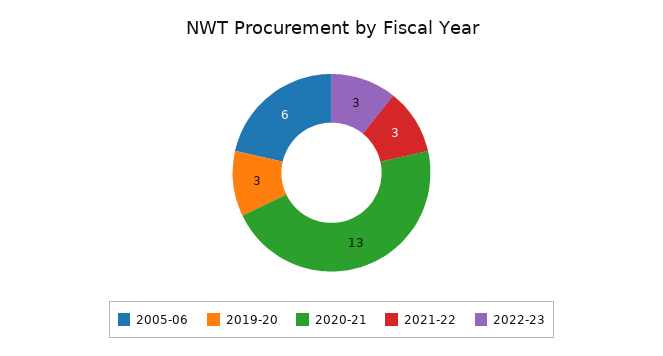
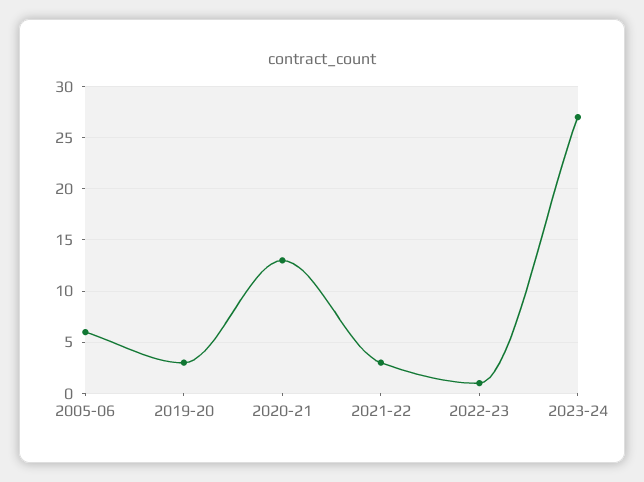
2022-23: 3 -> 1
2023-24: none -> 27

